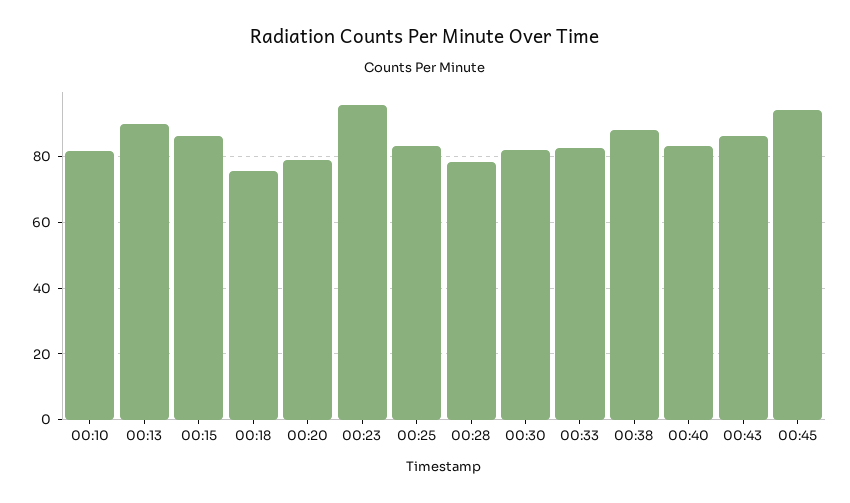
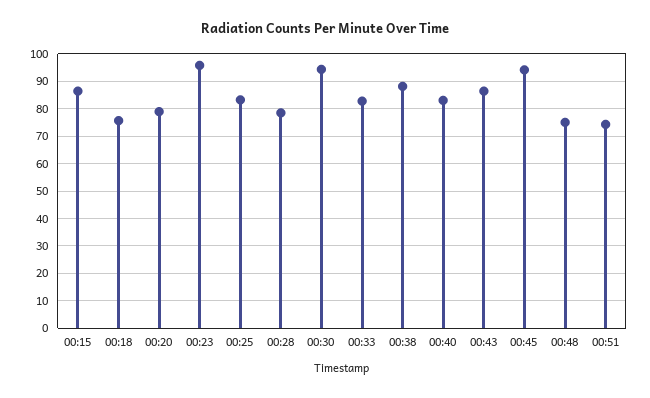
00:10: 82 -> none
00:13: 90 -> none
00:30: 82 -> 95
00:48: none -> 75
00:51: none -> 75

